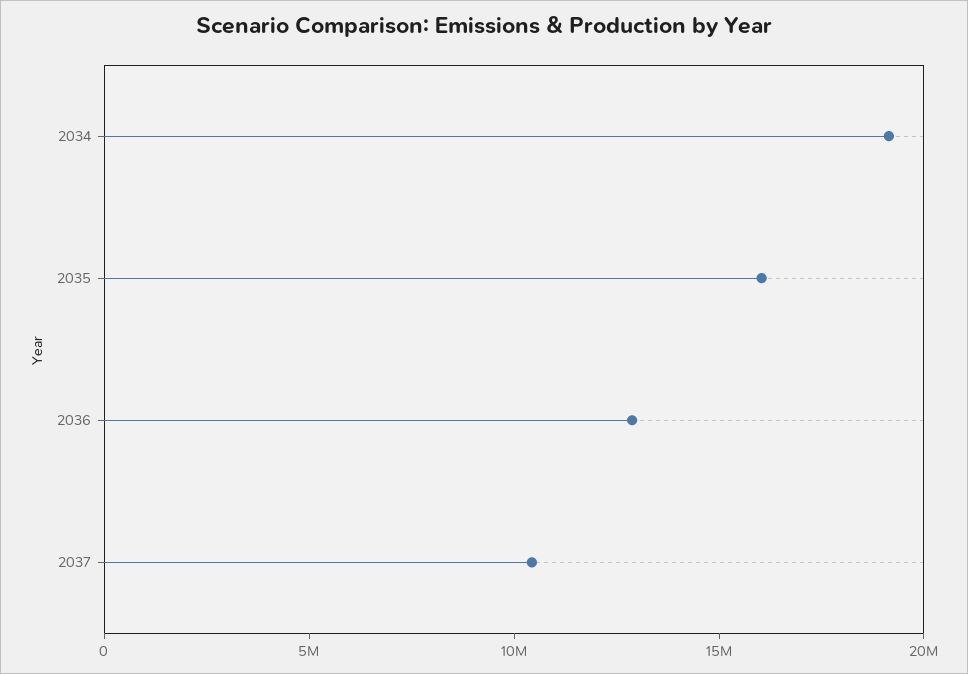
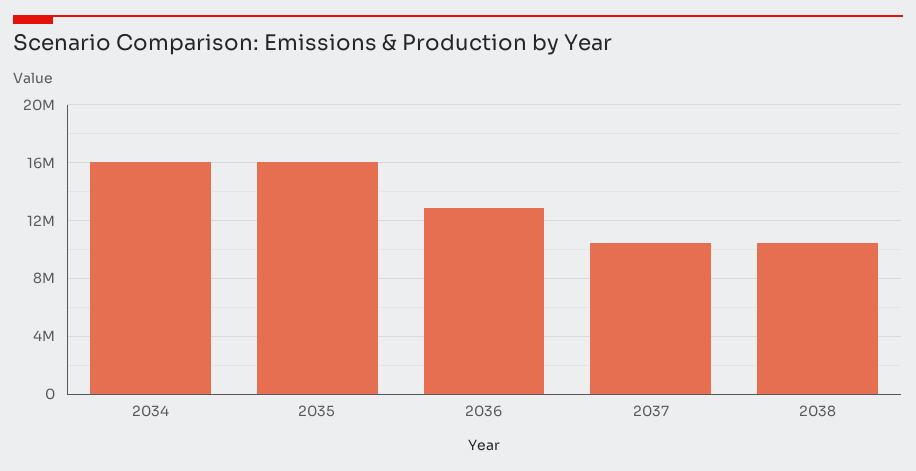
2034: 19000000 -> 16000000
2038: none -> 10500000

